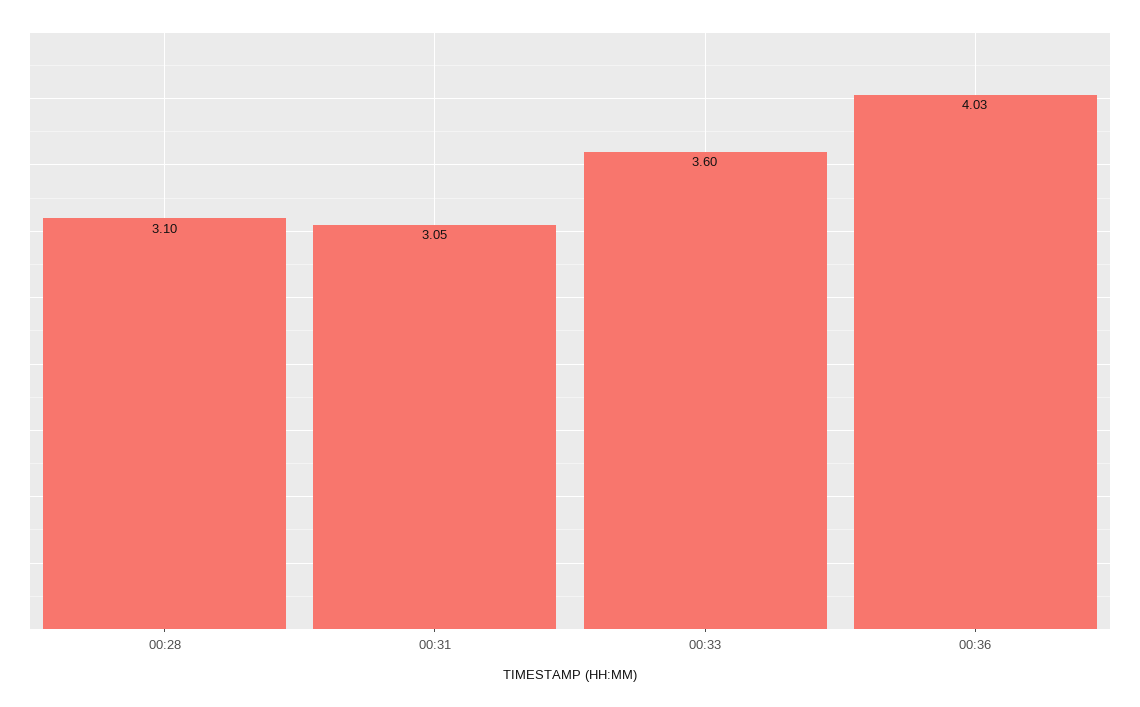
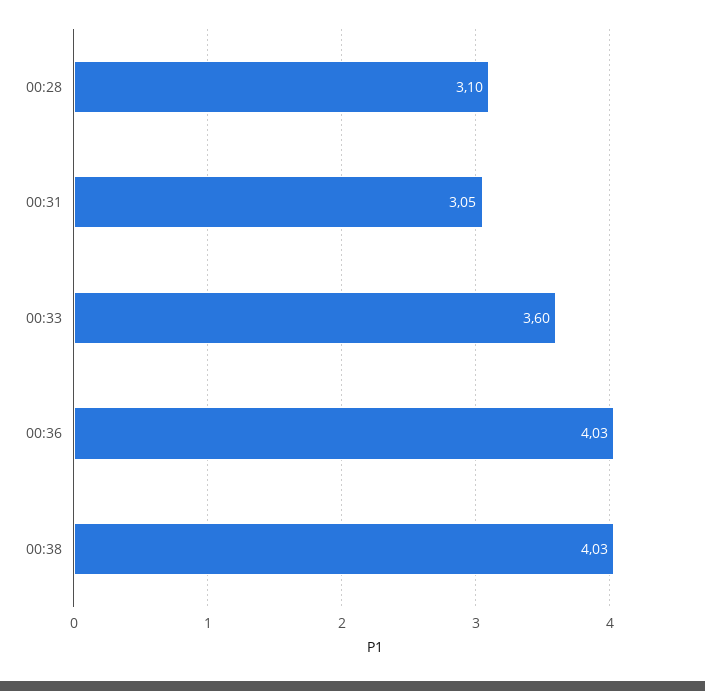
00:38: none -> 4.03

